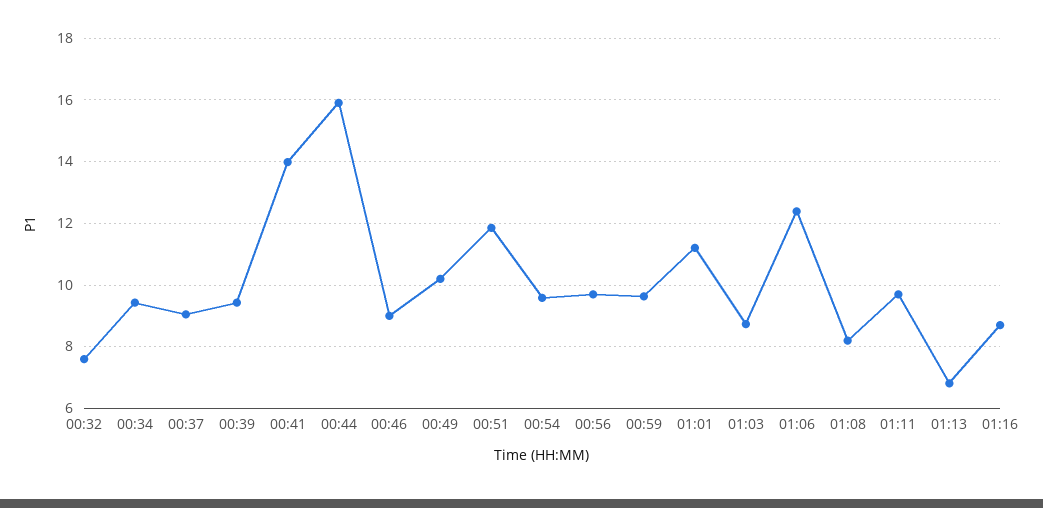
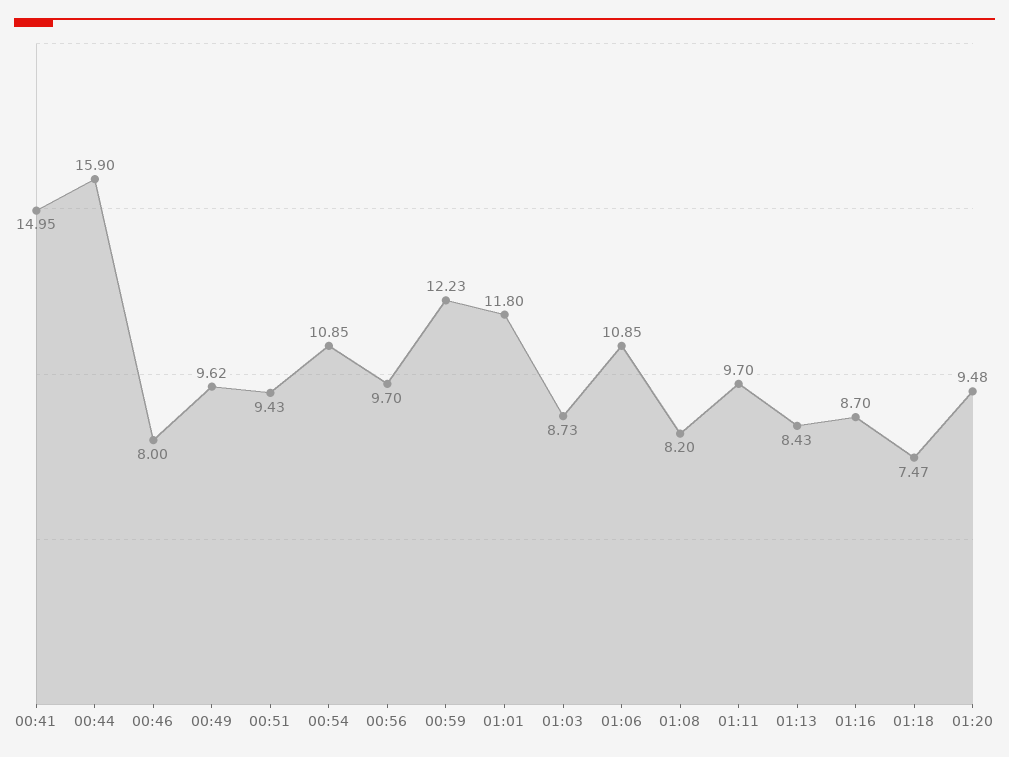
00:32: 7.6 -> none
00:34: 9.4 -> none
00:37: 9 -> none
00:39: 9.4 -> none
00:41: 14 -> 14.95
00:46: 9 -> 8
00:49: 10.2 -> 9.62
00:51: 11.8 -> 9.43
00:54: 9.6 -> 10.85
00:59: 9.6 -> 12.23
01:01: 11.2 -> 11.8
01:06: 12.4 -> 10.85
01:13: 6.8 -> 8.43
01:18: none -> 7.47
01:20: none -> 9.48

